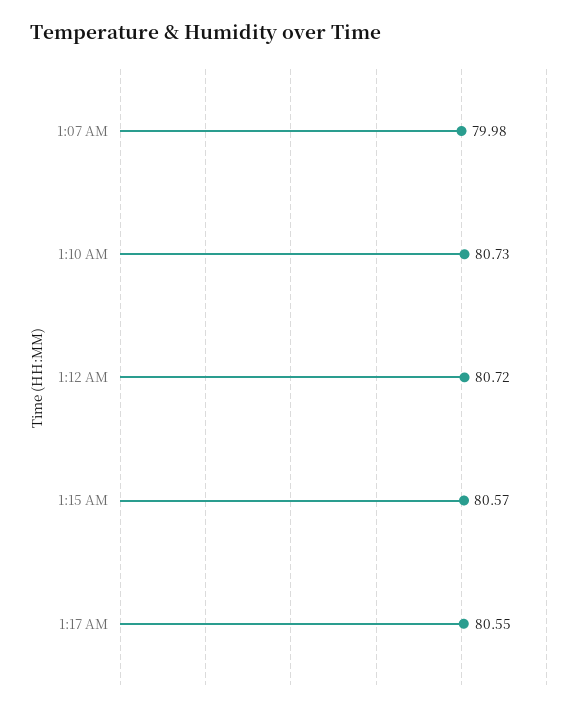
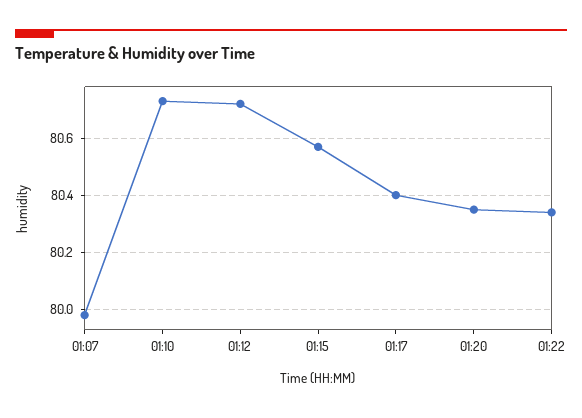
1:17 AM: 80.55 -> 80.4
01:20: none -> 80.35
01:22: none -> 80.35

